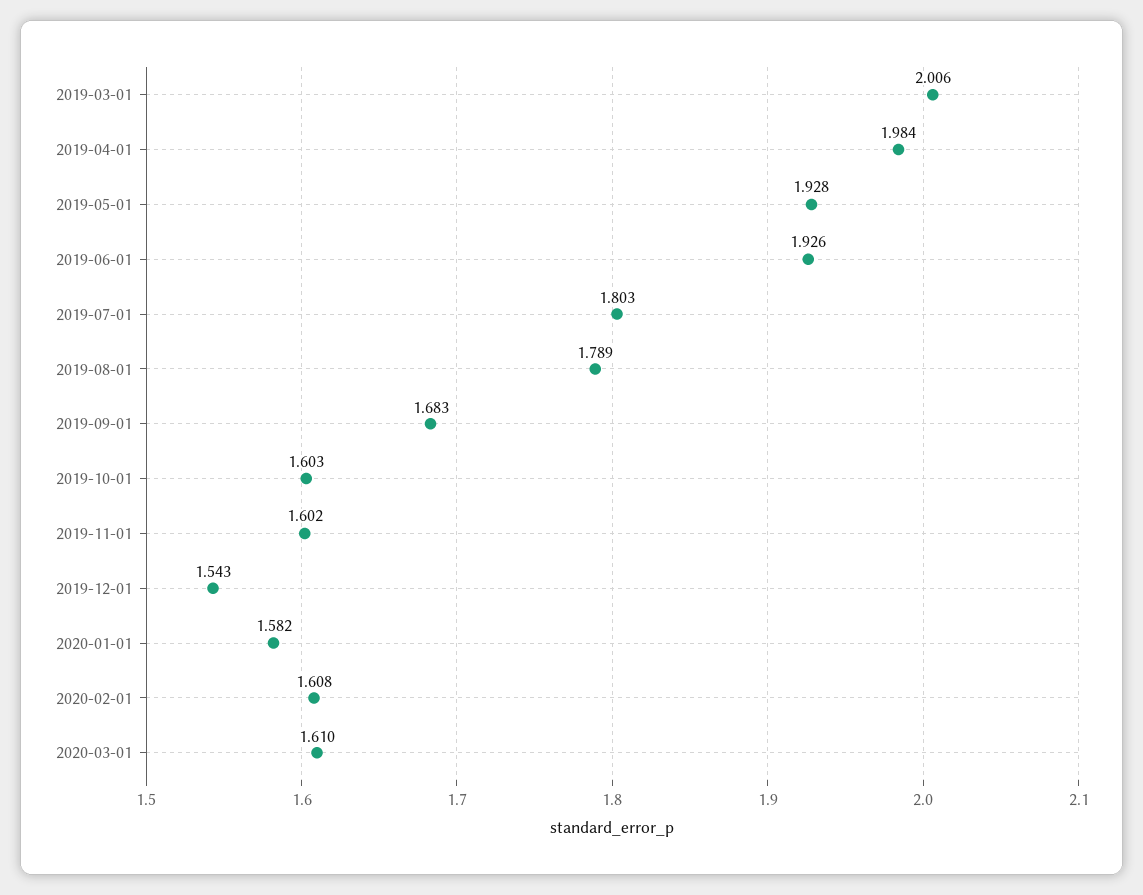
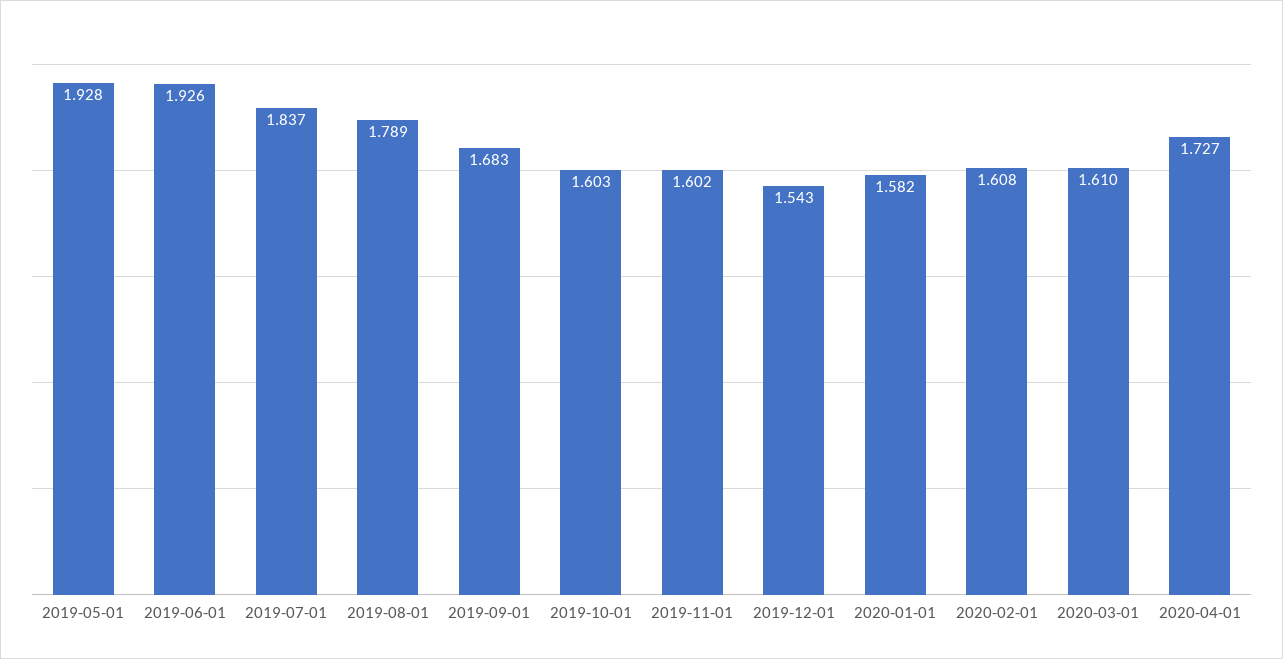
2019-03-01: 2.006 -> none
2019-04-01: 1.984 -> none
2019-07-01: 1.803 -> 1.837
2020-04-01: none -> 1.727

